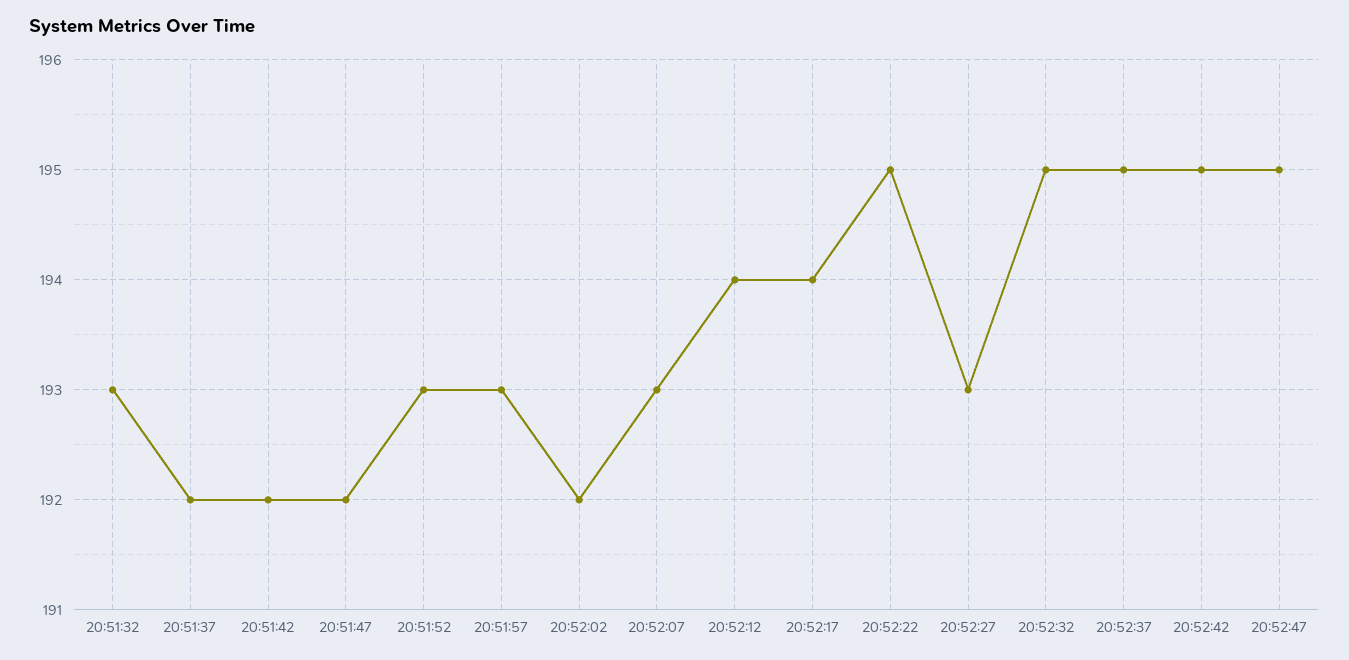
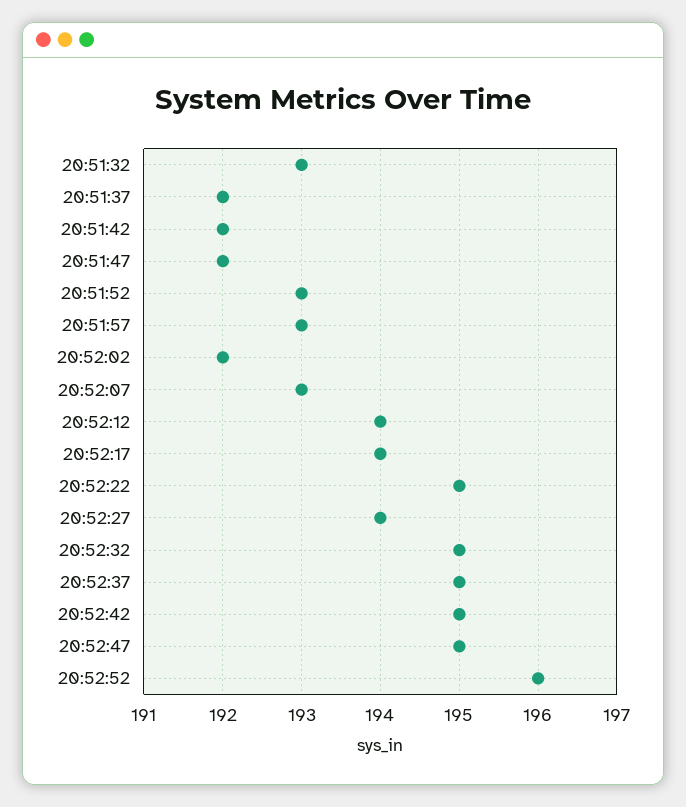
20:52:27: 193 -> 194
20:52:52: none -> 196

